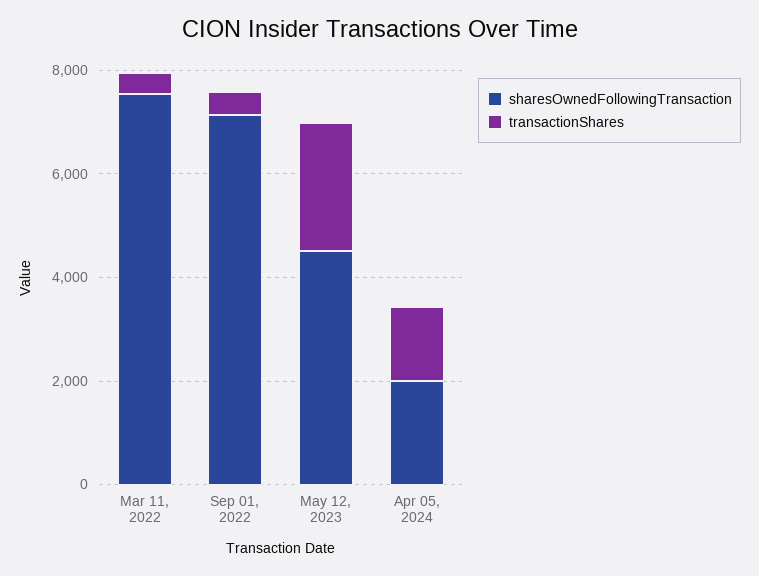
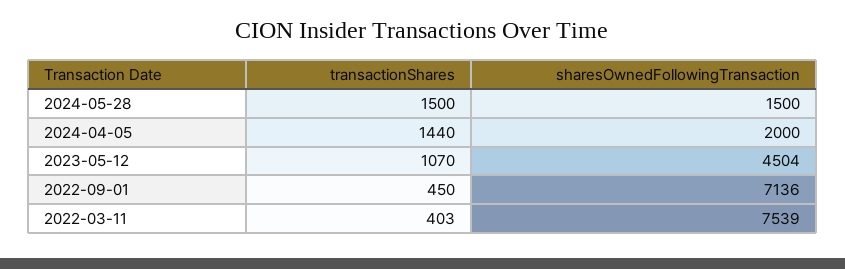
transactionShares, May 12, 2023: 2500 -> 1070
transactionShares, 2024-05-28: none -> 1500
sharesOwnedFollowingTransaction, 2024-05-28: none -> 1500

